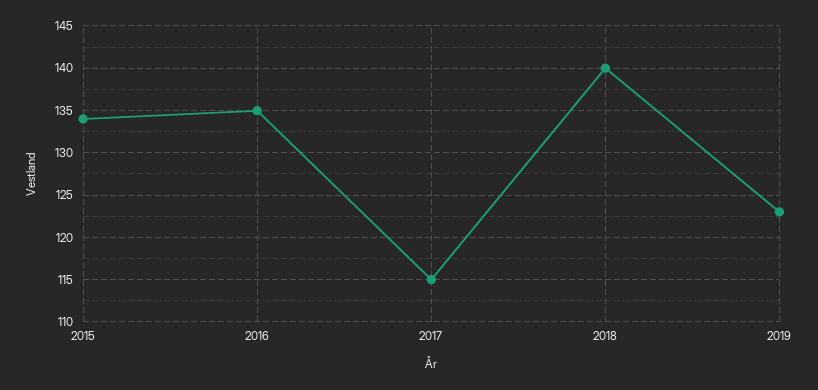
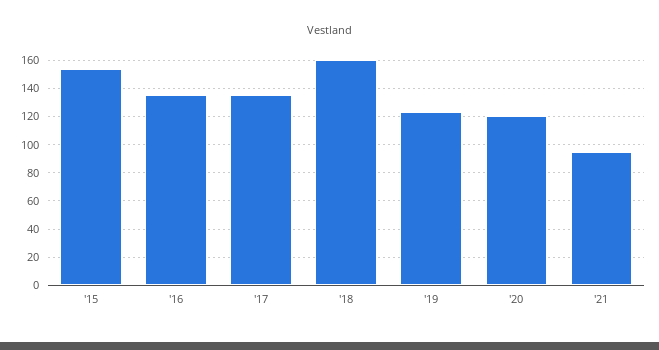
2015: 134 -> 155
2017: 115 -> 135
2018: 140 -> 160
'20: none -> 120
'21: none -> 95

